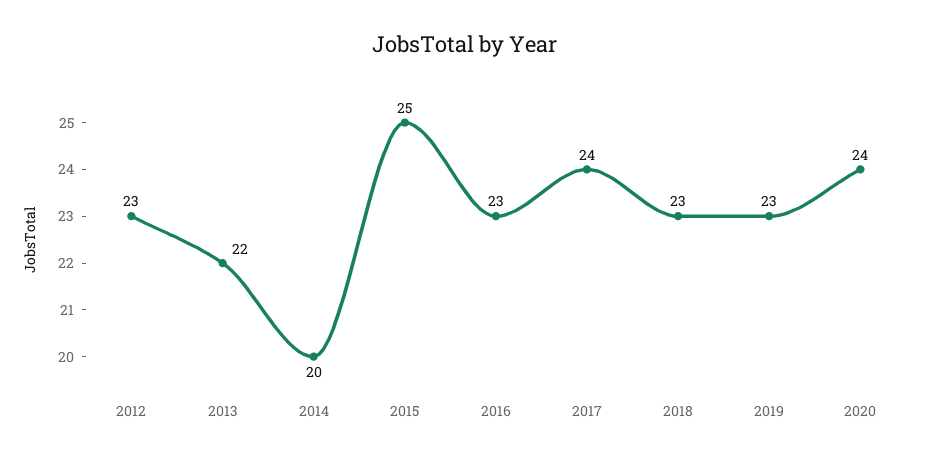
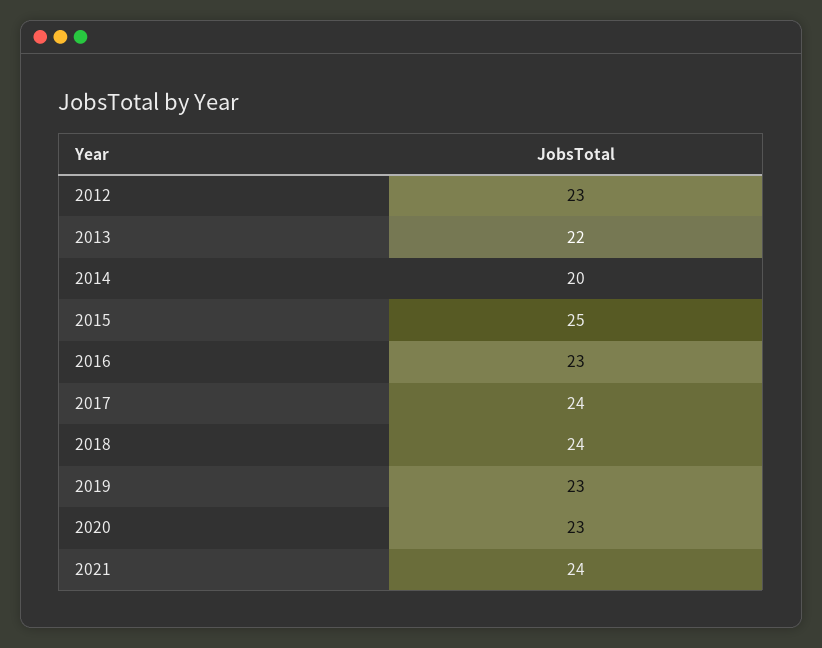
2018: 23 -> 24
2020: 24 -> 23
2021: none -> 24

